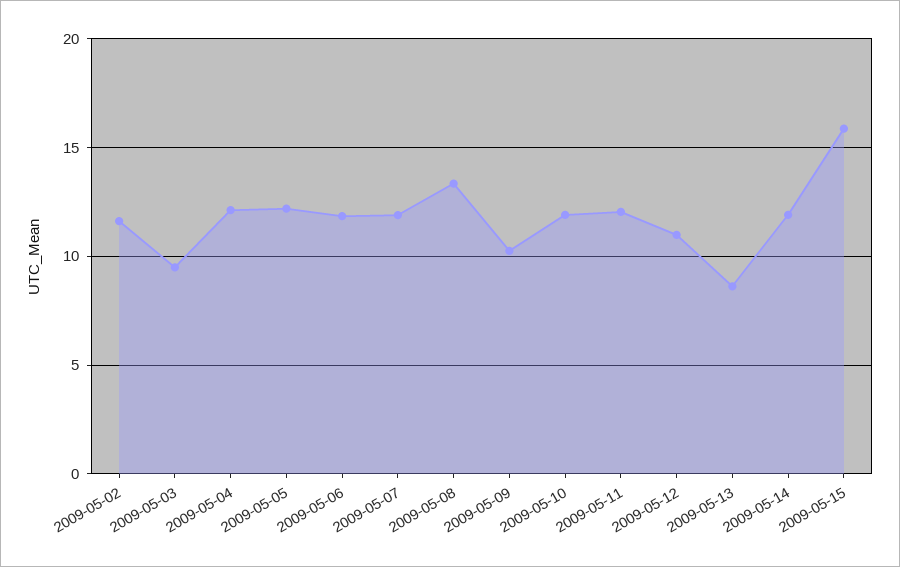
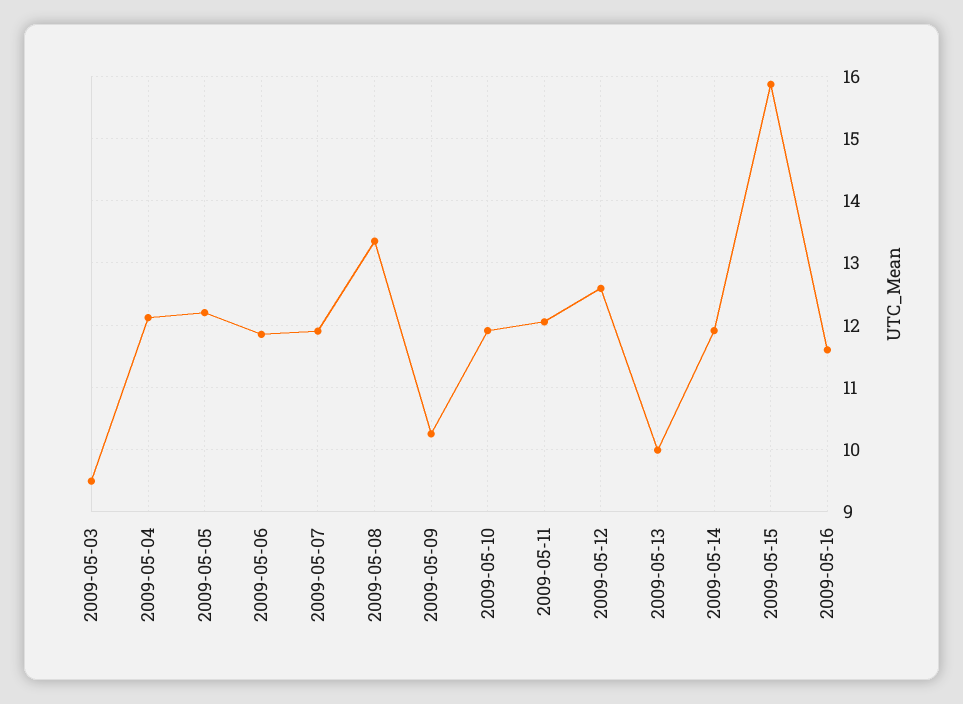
2009-05-02: 11.5 -> none
2009-05-12: 11 -> 12.6
2009-05-13: 8.5 -> 10
2009-05-16: none -> 11.6

